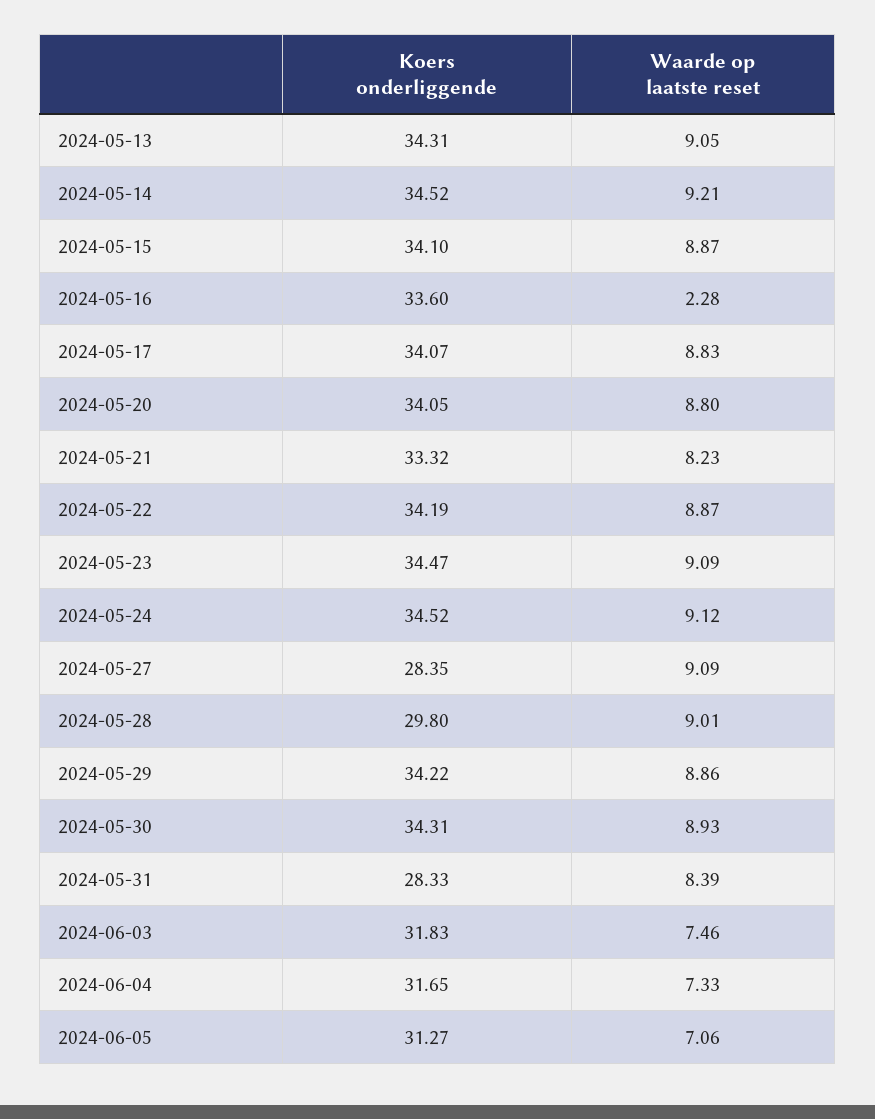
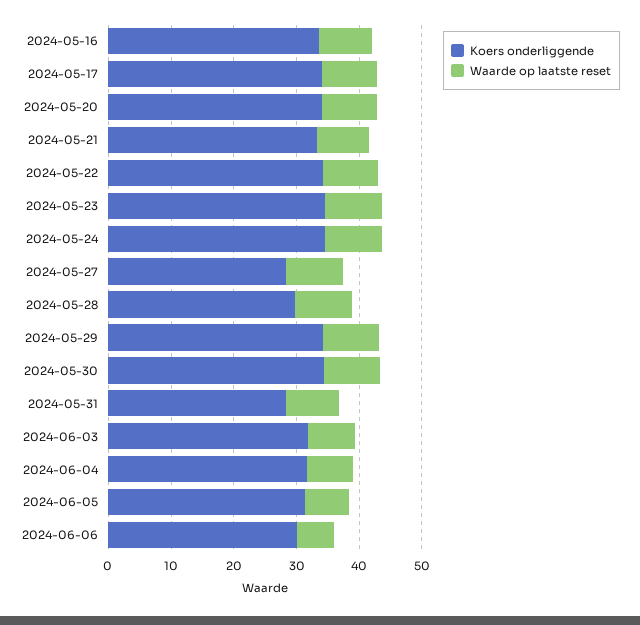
Koers onderliggende, 2024-05-13: 34.31 -> none
Waarde op laatste reset, 2024-05-13: 9.05 -> none
Koers onderliggende, 2024-05-14: 34.52 -> none
Waarde op laatste reset, 2024-05-14: 9.21 -> none
Koers onderliggende, 2024-05-15: 34.1 -> none
Waarde op laatste reset, 2024-05-15: 8.87 -> none
Waarde op laatste reset, 2024-05-16: 2.28 -> 8
Koers onderliggende, 2024-06-06: none -> 30
Waarde op laatste reset, 2024-06-06: none -> 6

